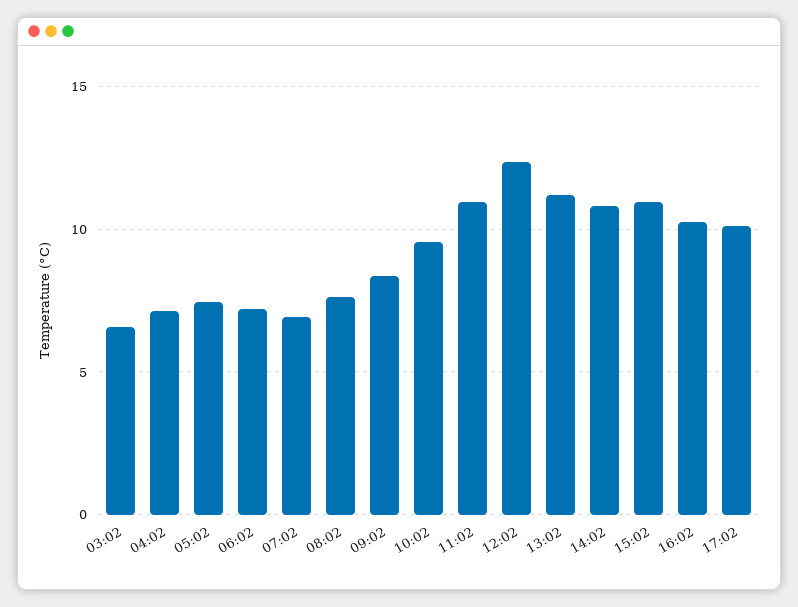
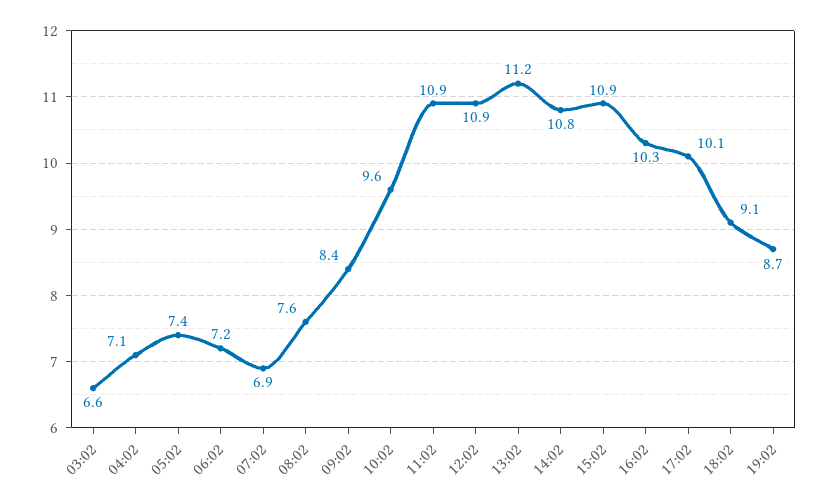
12:02: 12.5 -> 10.9
18:02: none -> 9.1
19:02: none -> 8.7

